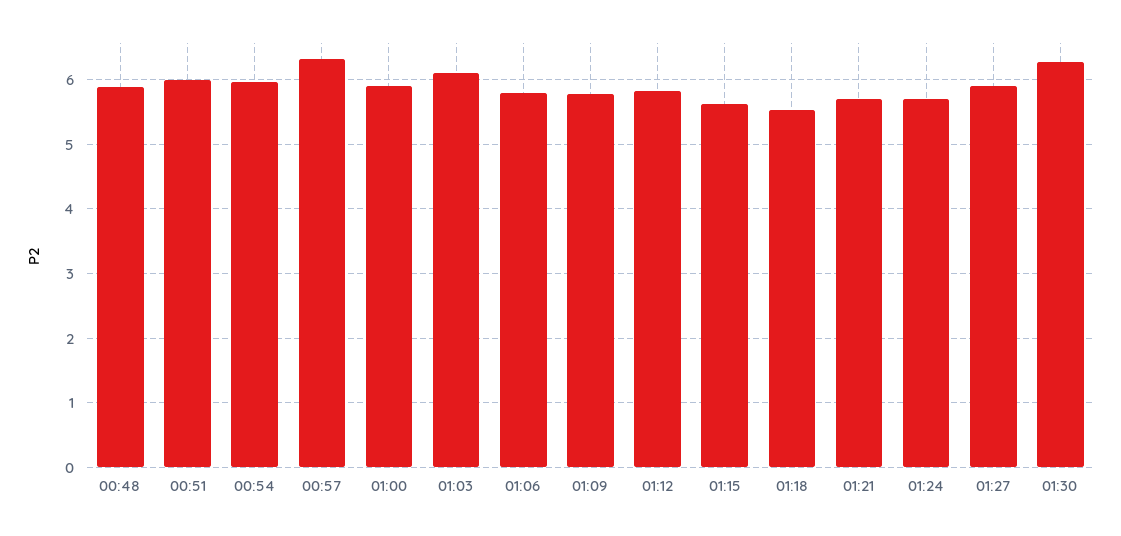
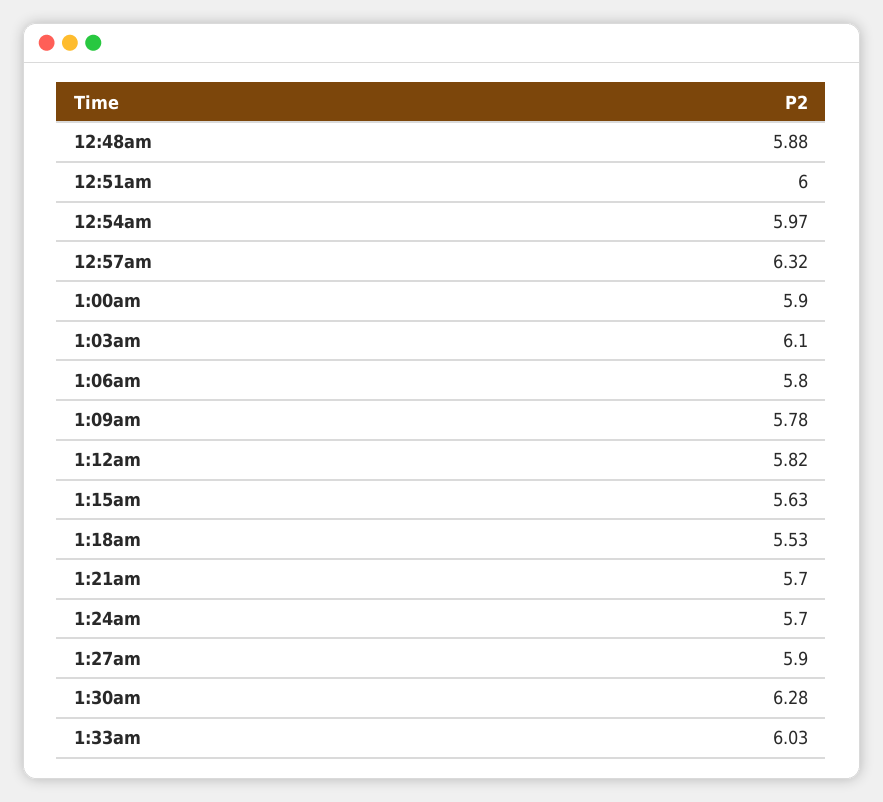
1:33am: none -> 6.03

